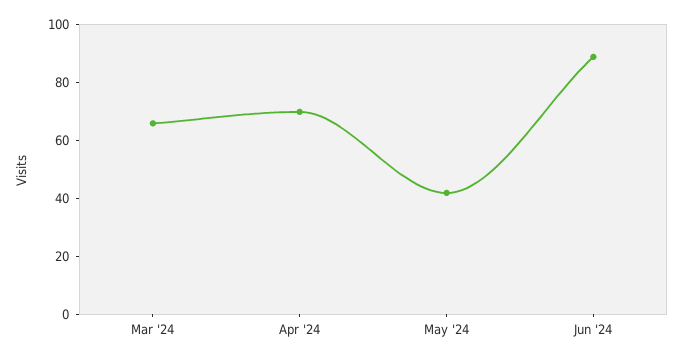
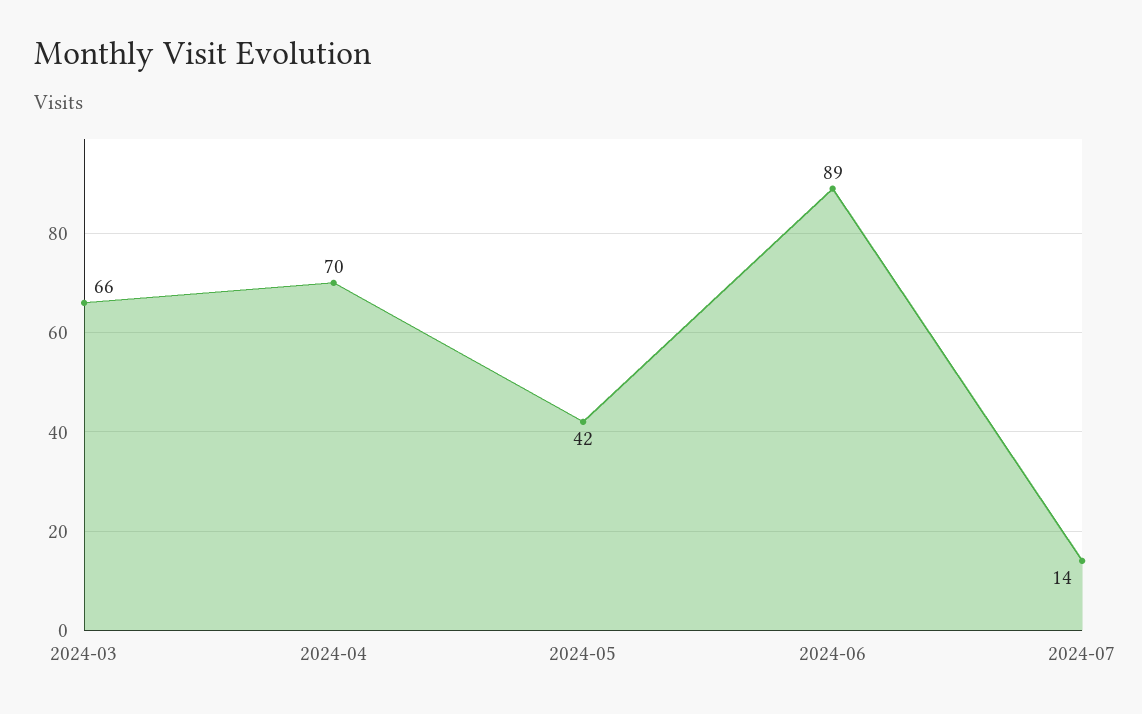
2024-07: none -> 14

